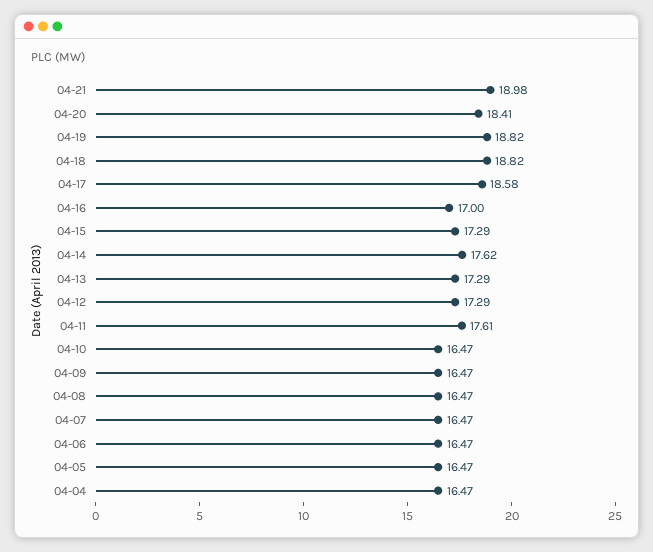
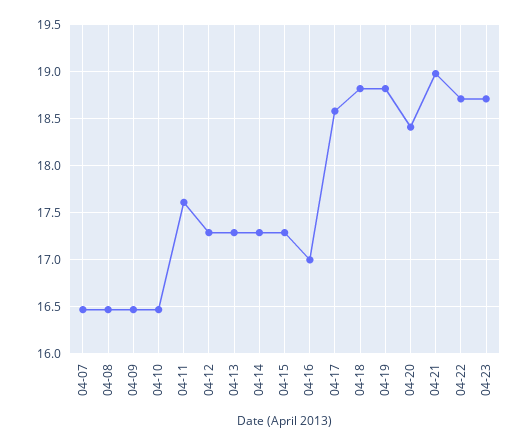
04-14: 17.62 -> 17.3
04-06: 16.47 -> none
04-05: 16.47 -> none
04-04: 16.47 -> none
04-22: none -> 18.7
04-23: none -> 18.7

